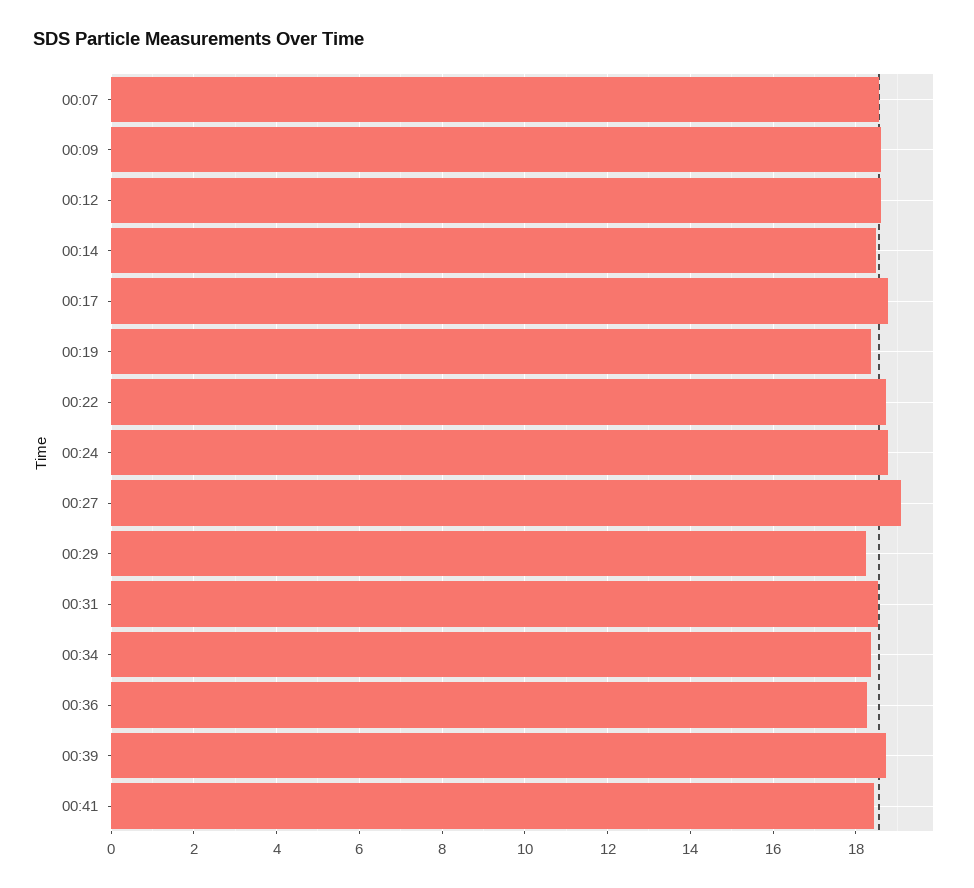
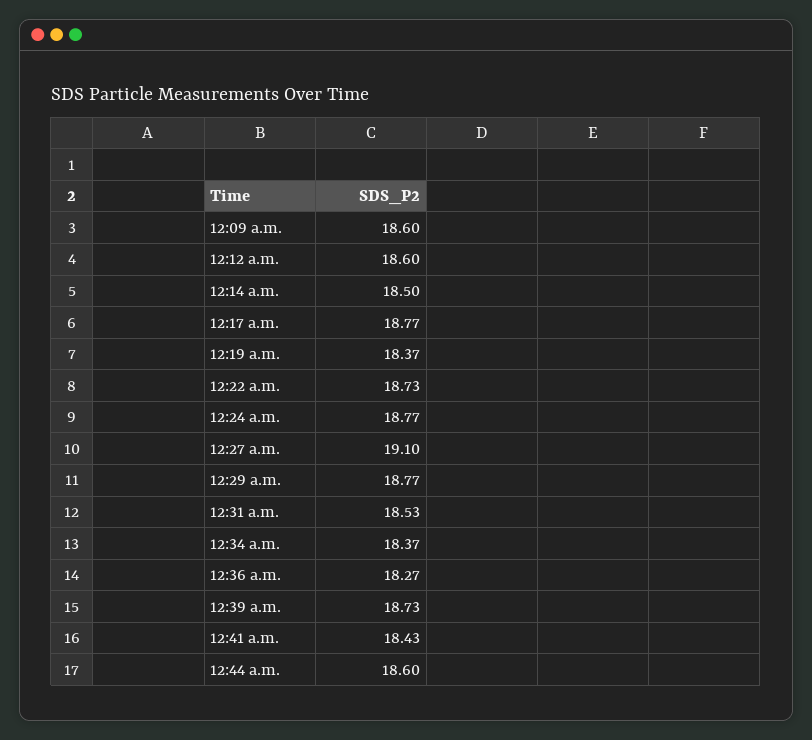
00:07: 18.6 -> none
00:29: 18.2 -> 18.77
12:44 a.m.: none -> 18.6

